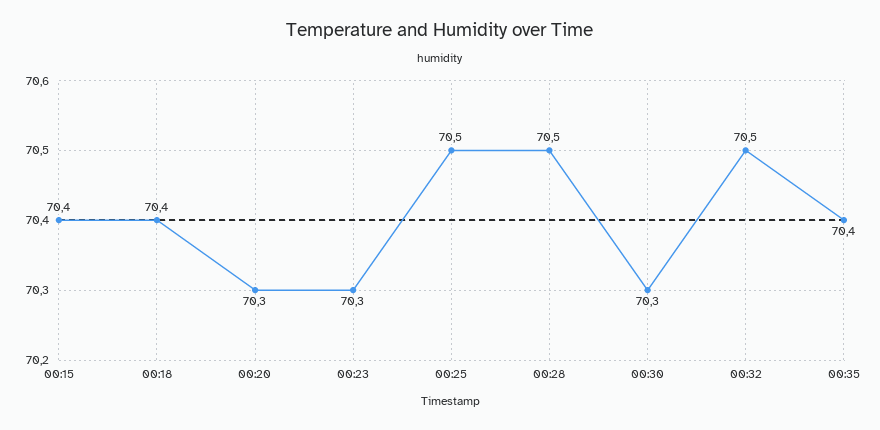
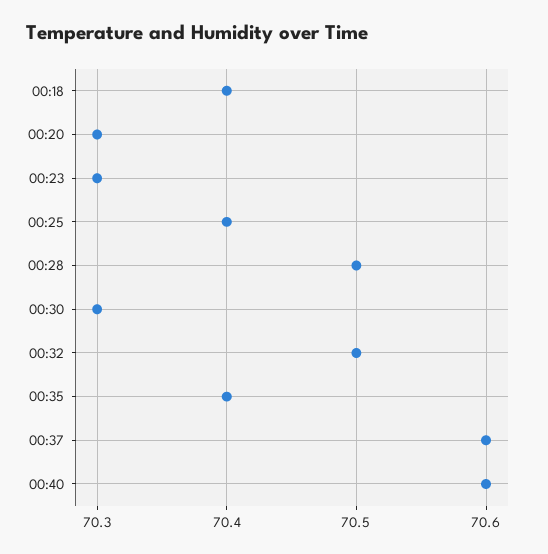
00:15: 70.4 -> none
00:25: 70.5 -> 70.4
00:37: none -> 70.6
00:40: none -> 70.6

